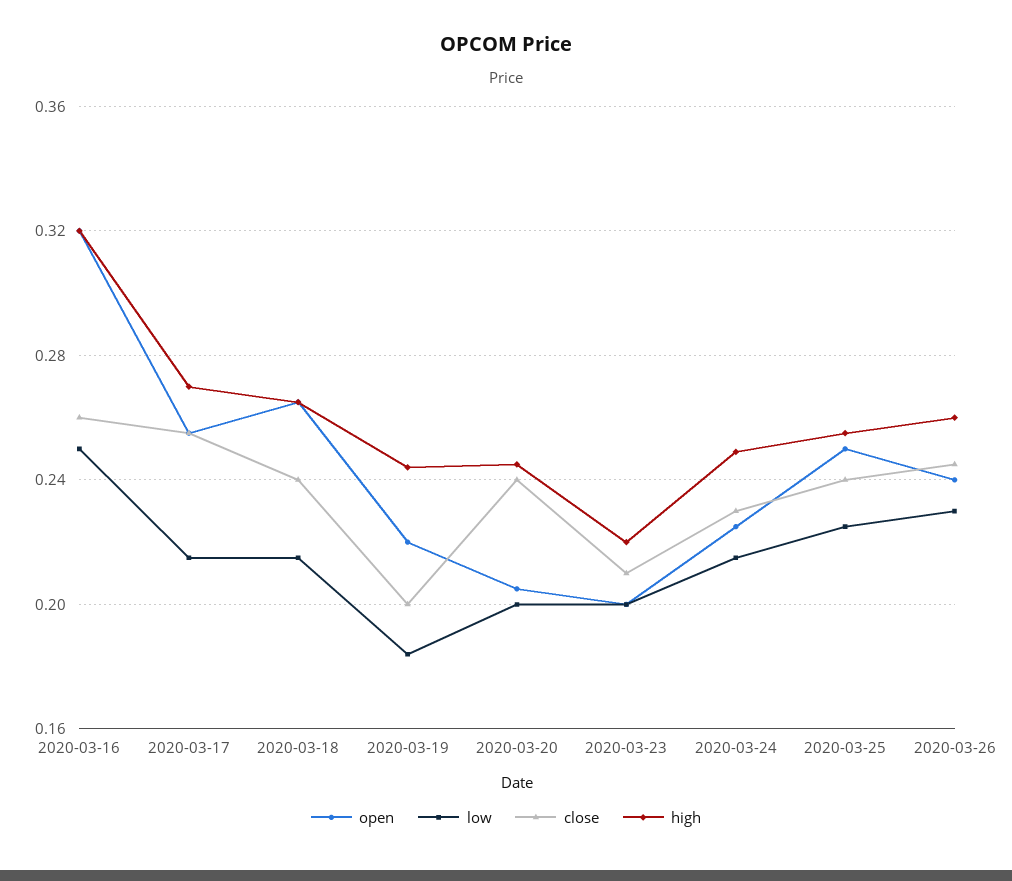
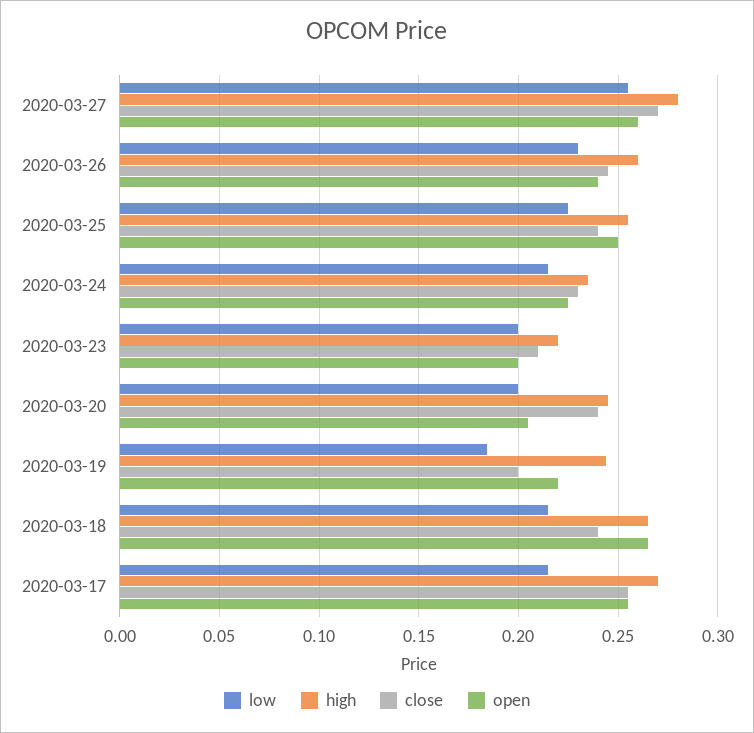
open, 2020-03-16: 0.32 -> none
low, 2020-03-16: 0.25 -> none
close, 2020-03-16: 0.26 -> none
high, 2020-03-16: 0.32 -> none
high, 2020-03-24: 0.25 -> 0.235
low, 2020-03-27: none -> 0.255
high, 2020-03-27: none -> 0.28
close, 2020-03-27: none -> 0.27
open, 2020-03-27: none -> 0.26

